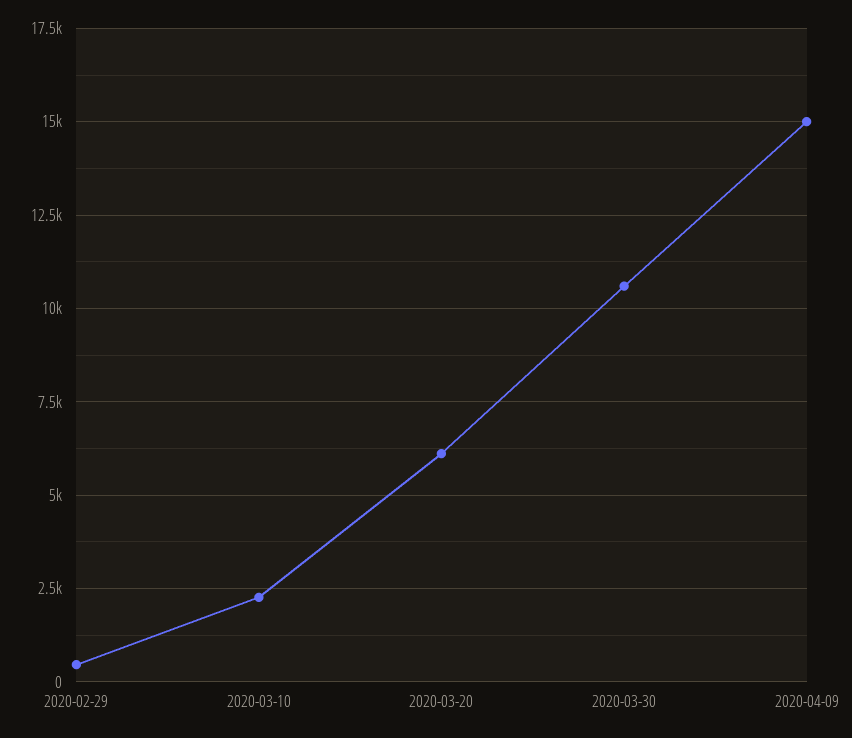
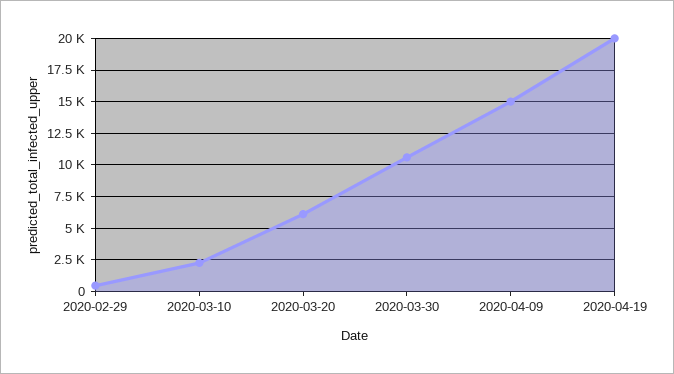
2020-04-19: none -> 20000

